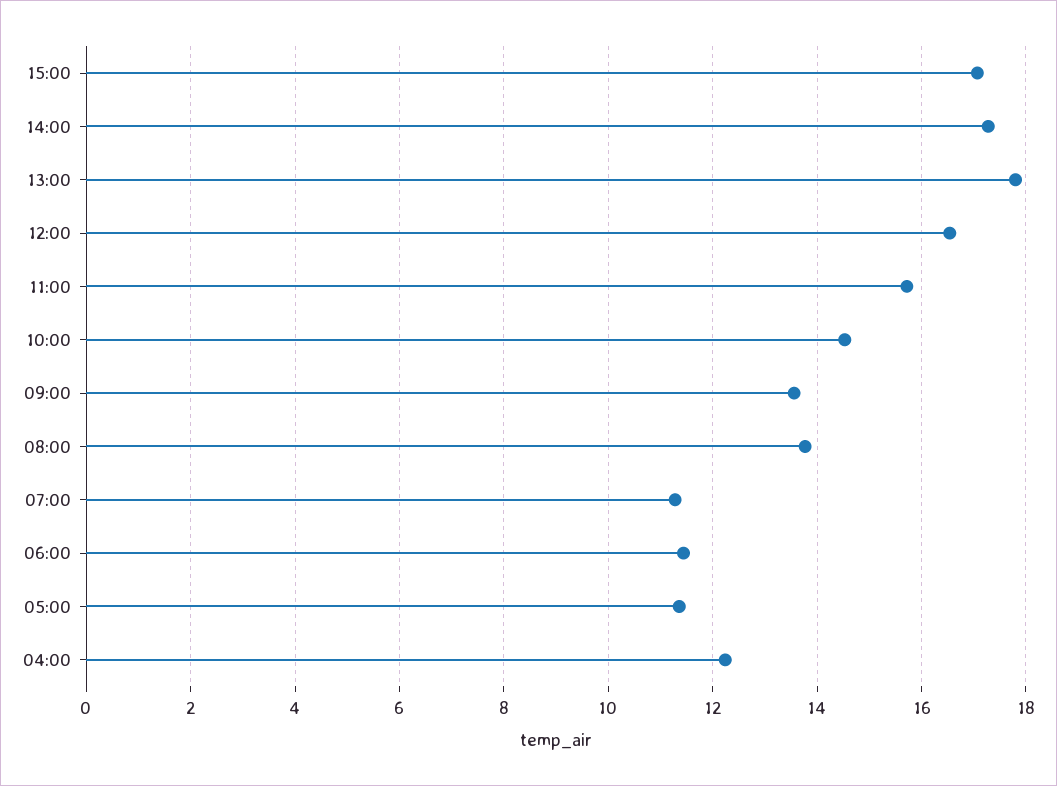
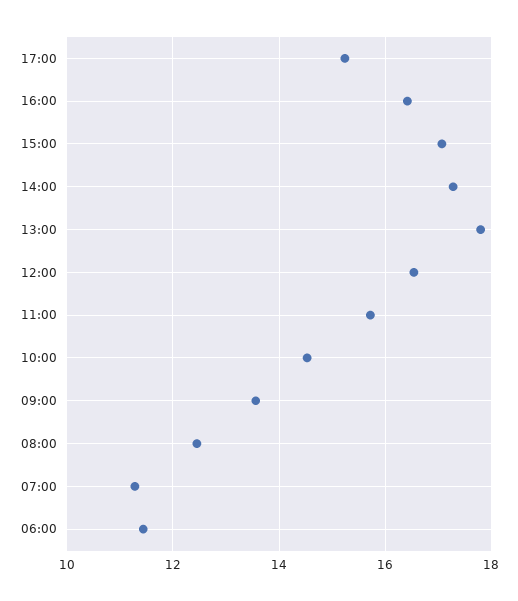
08:00: 13.8 -> 12.4
05:00: 11.4 -> none
04:00: 12.2 -> none
17:00: none -> 15.2
16:00: none -> 16.4

